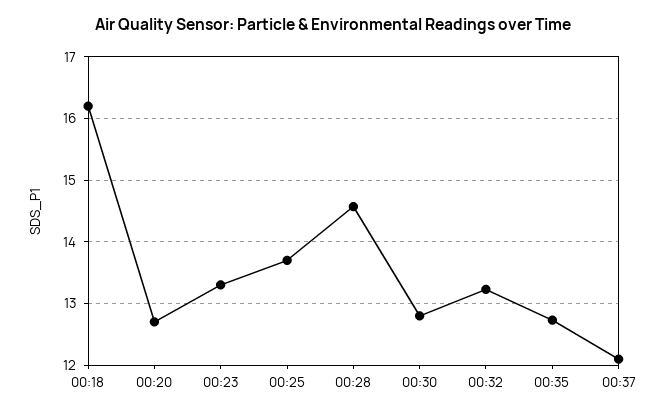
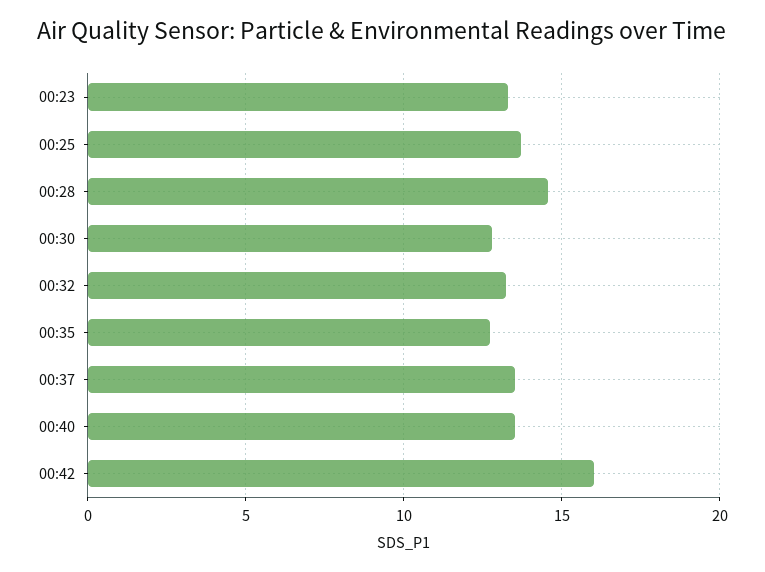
00:18: 16.2 -> none
00:20: 12.7 -> none
00:37: 12.1 -> 13.5
00:40: none -> 13.5
00:42: none -> 16

